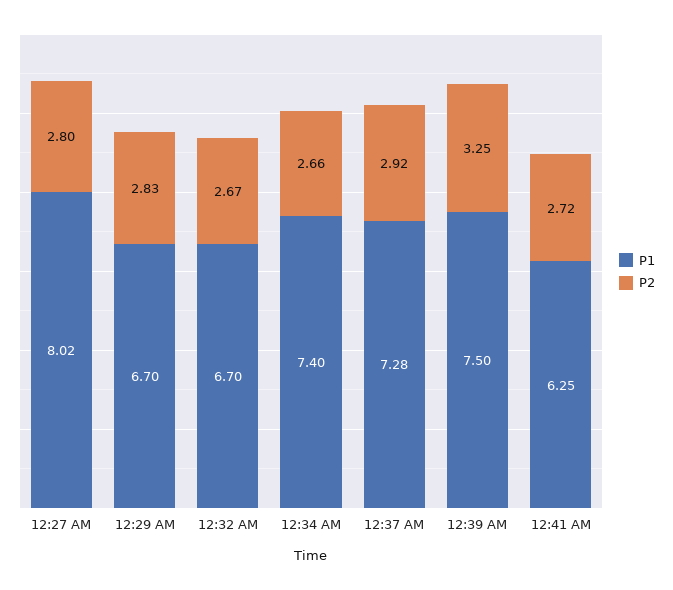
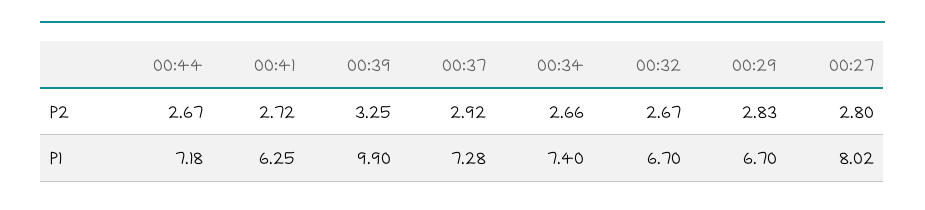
P1, 12:39 AM: 7.5 -> 9.9
P2, 00:44: none -> 2.67
P1, 00:44: none -> 7.18

